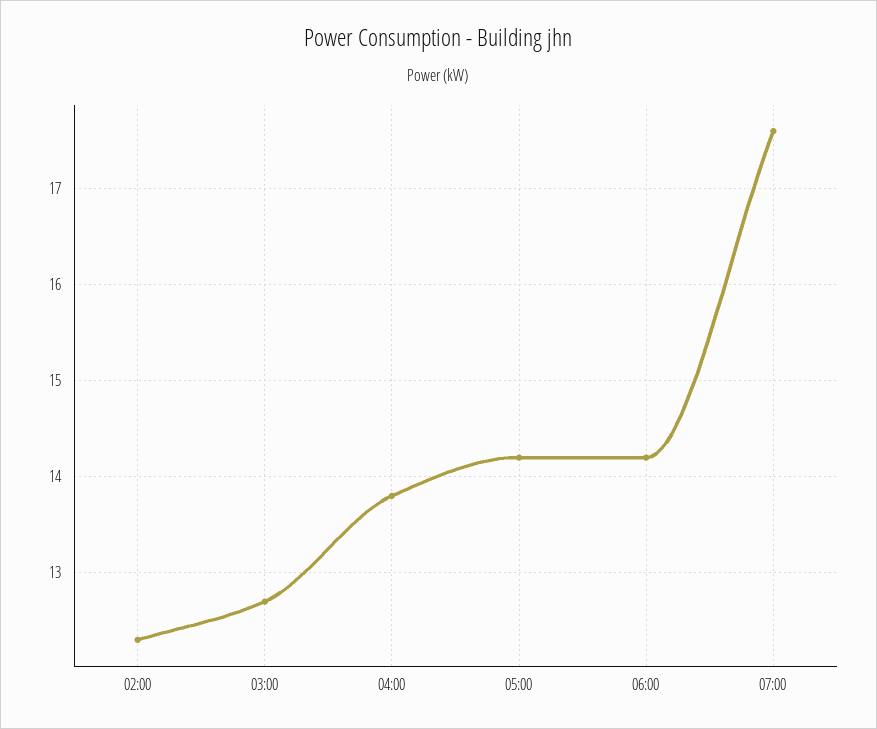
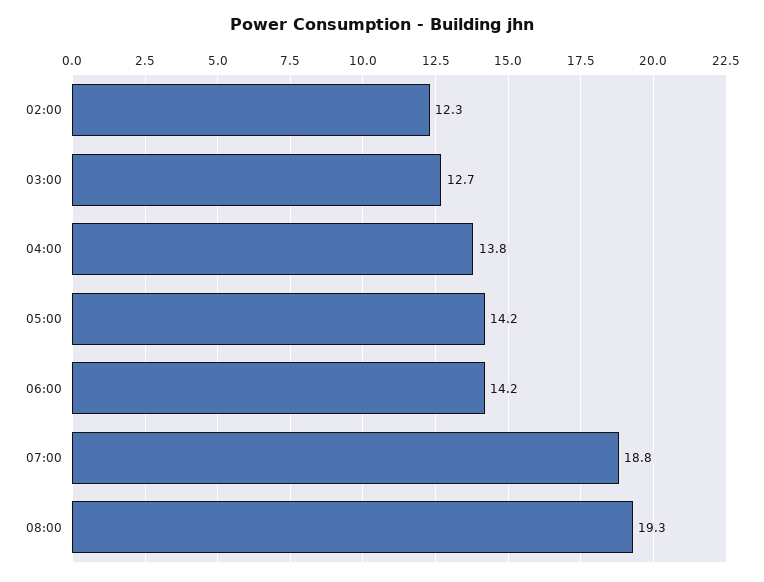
07:00: 17.6 -> 18.8
08:00: none -> 19.3

